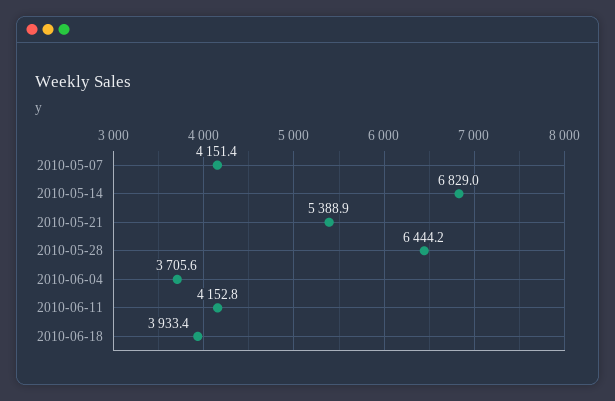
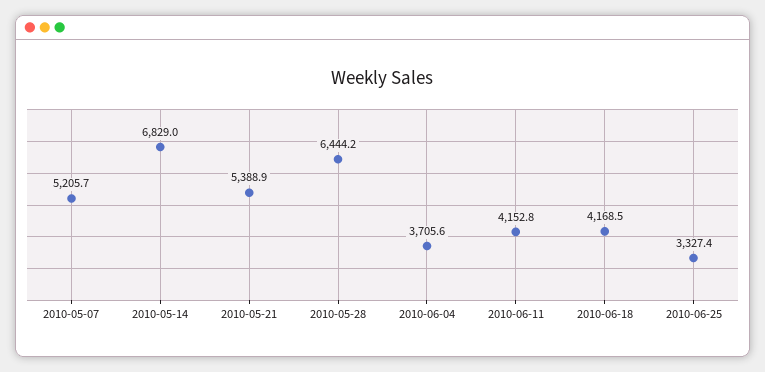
2010-05-07: 4151.4 -> 5205.7
2010-06-18: 3933.4 -> 4168.5
2010-06-25: none -> 3327.4

